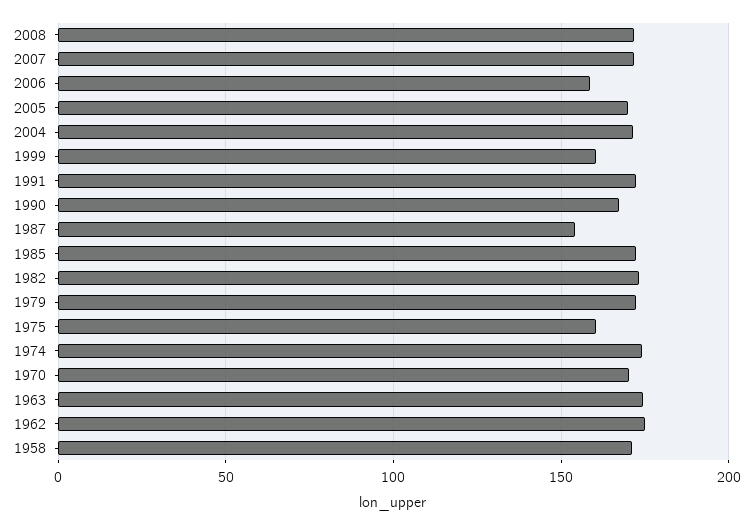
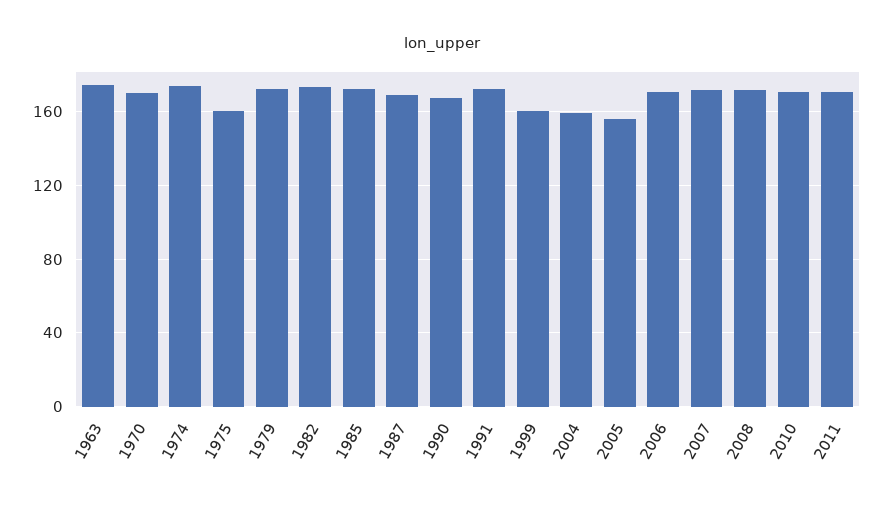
2006: 160 -> 170
2005: 170 -> 155
2004: 170 -> 160
1987: 155 -> 170
1962: 175 -> none
1958: 170 -> none
2010: none -> 170
2011: none -> 170

